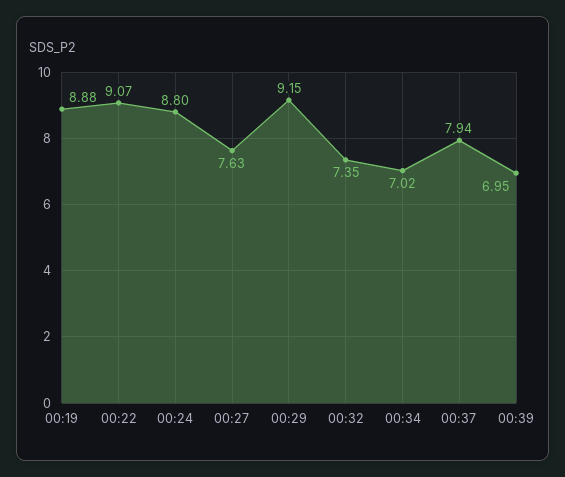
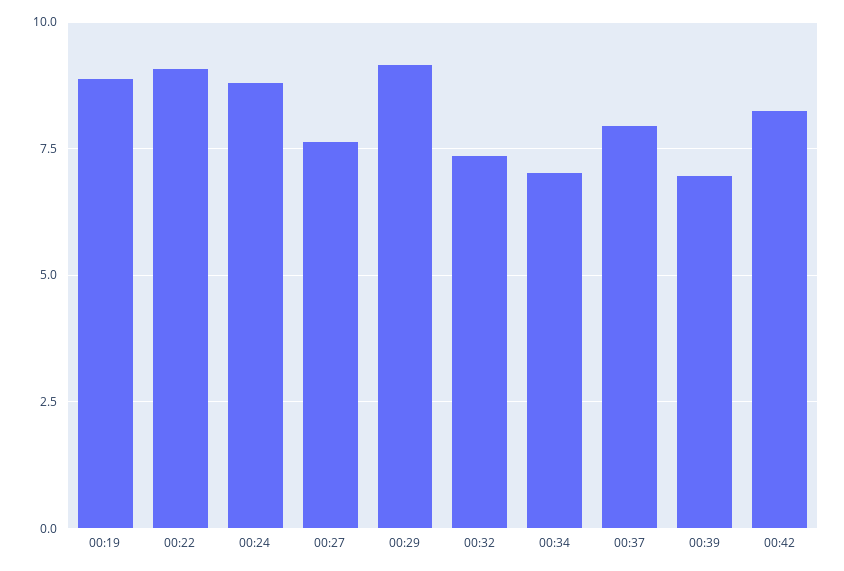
00:42: none -> 8.25

